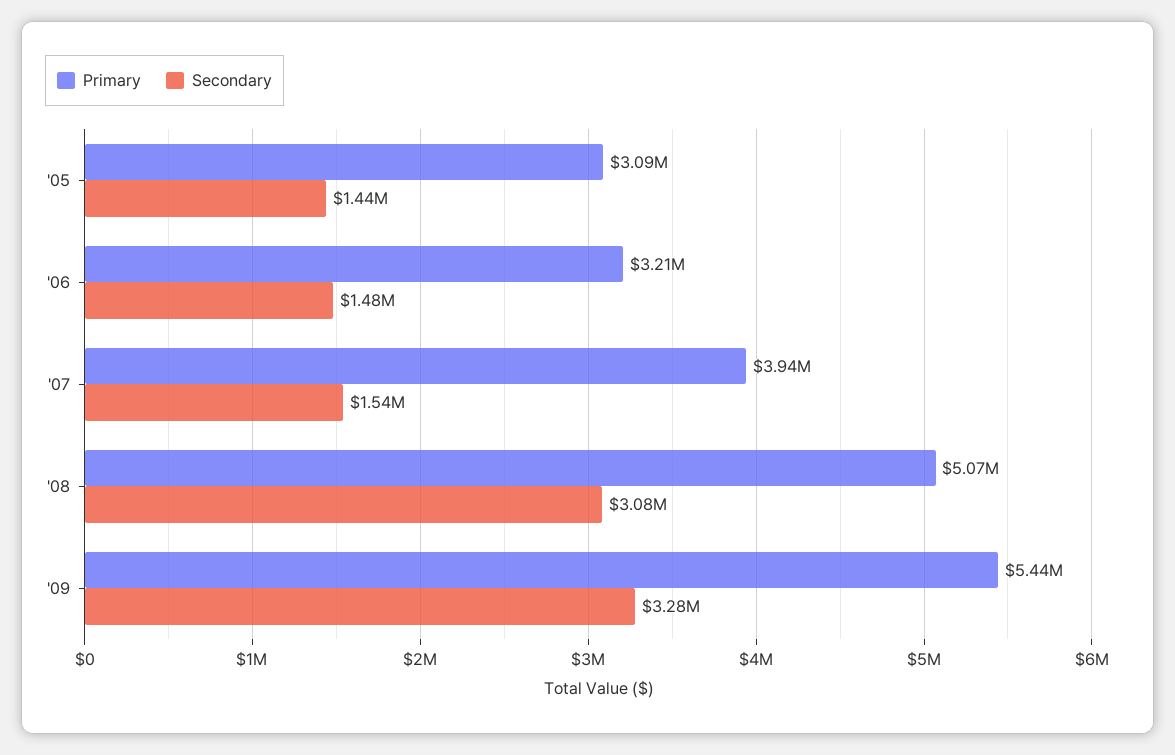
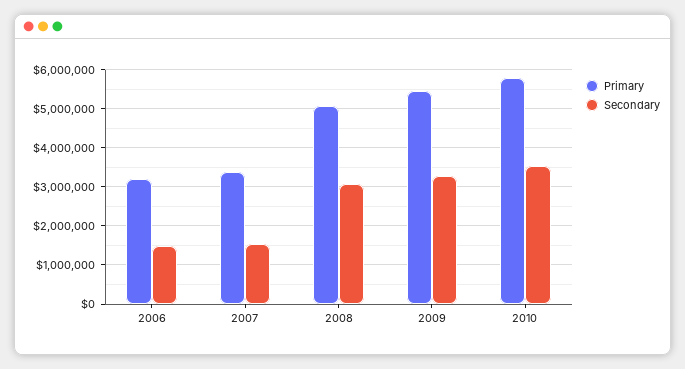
Primary, '05: 3090000 -> none
Secondary, '05: 1440000 -> none
Primary, '07: 3940000 -> 3400000
Primary, 2010: none -> 5800000
Secondary, 2010: none -> 3600000

